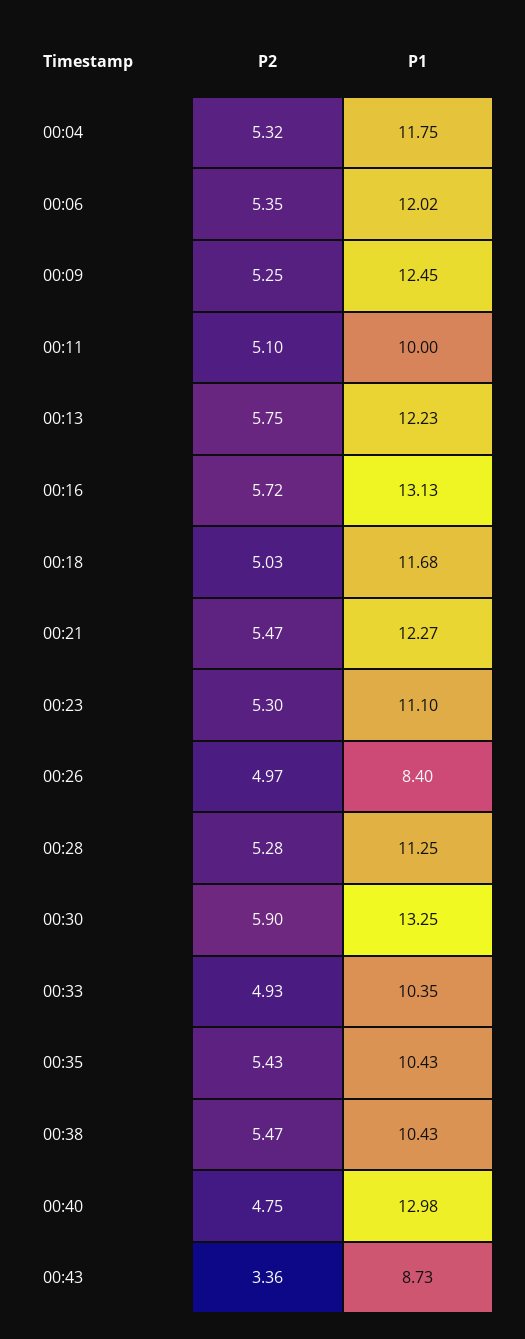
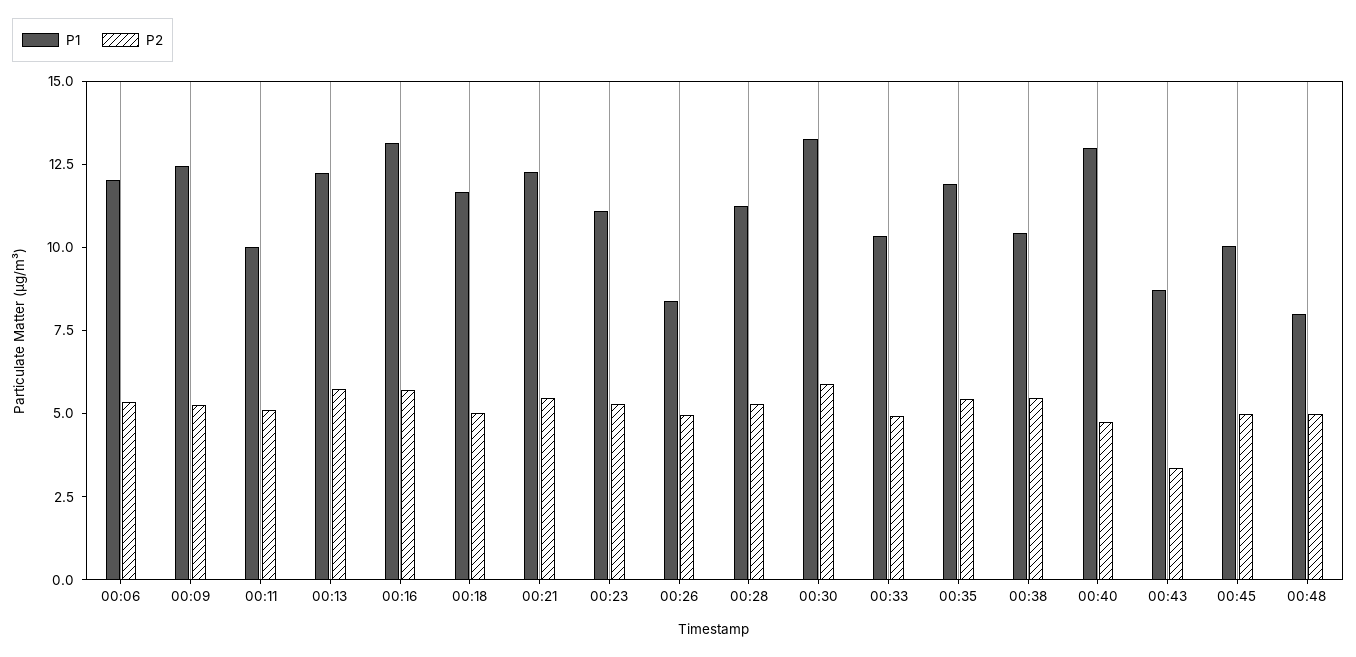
P2, 00:04: 5.32 -> none
P1, 00:04: 11.75 -> none
P1, 00:35: 10.43 -> 12
P1, 00:45: none -> 10
P2, 00:45: none -> 5
P1, 00:48: none -> 8
P2, 00:48: none -> 5

